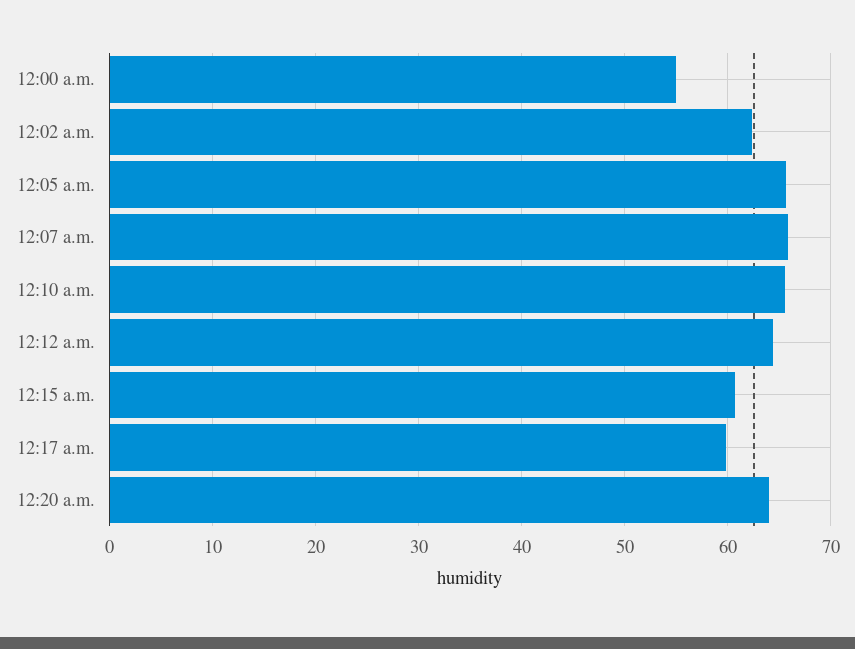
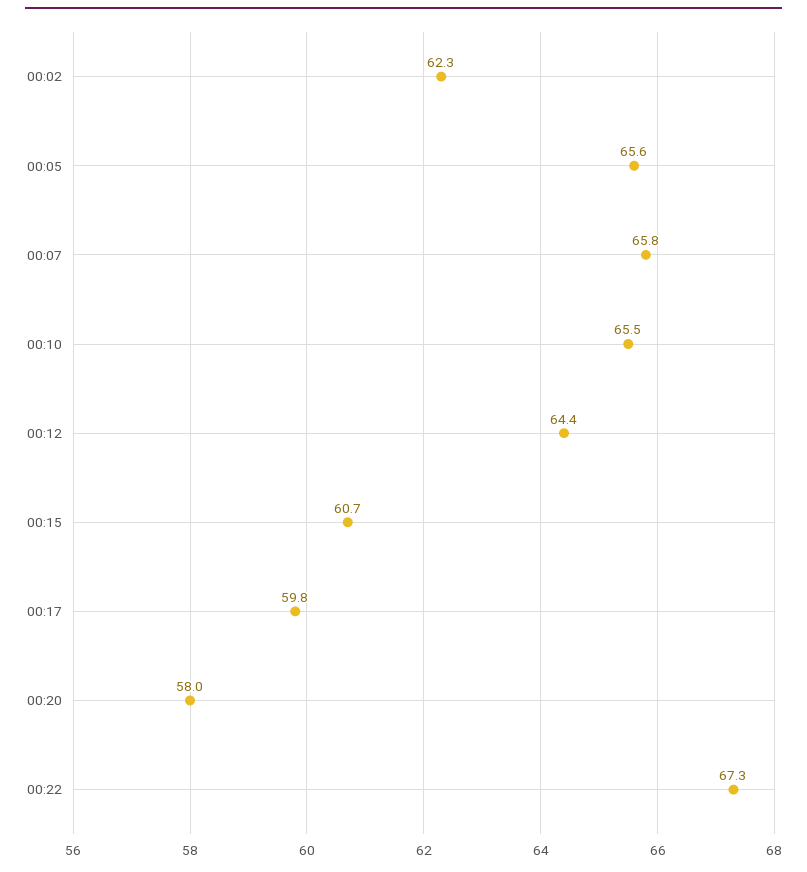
12:00 a.m.: 55 -> none
12:20 a.m.: 64 -> 58
00:22: none -> 67.3

